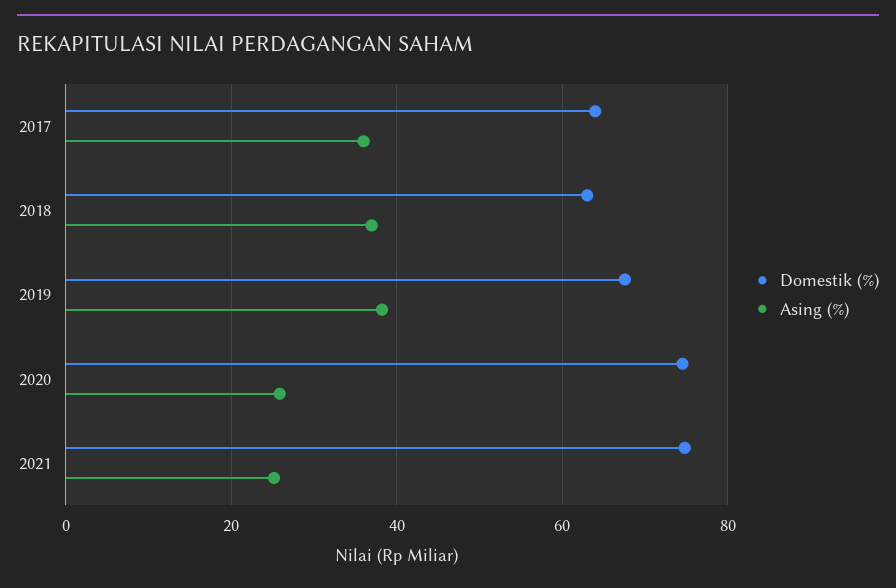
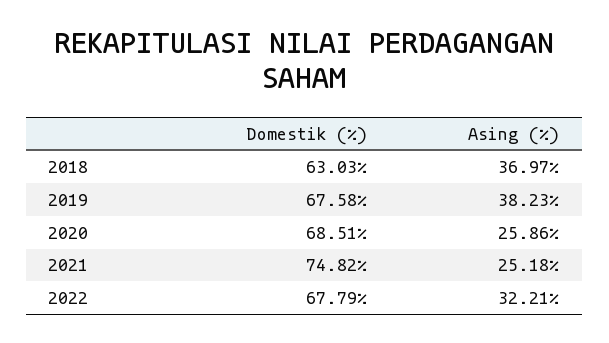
Domestik (%), 2017: 64 -> none
Asing (%), 2017: 36 -> none
Domestik (%), 2020: 74 -> 68.51
Domestik (%), 2022: none -> 67.79
Asing (%), 2022: none -> 32.21

